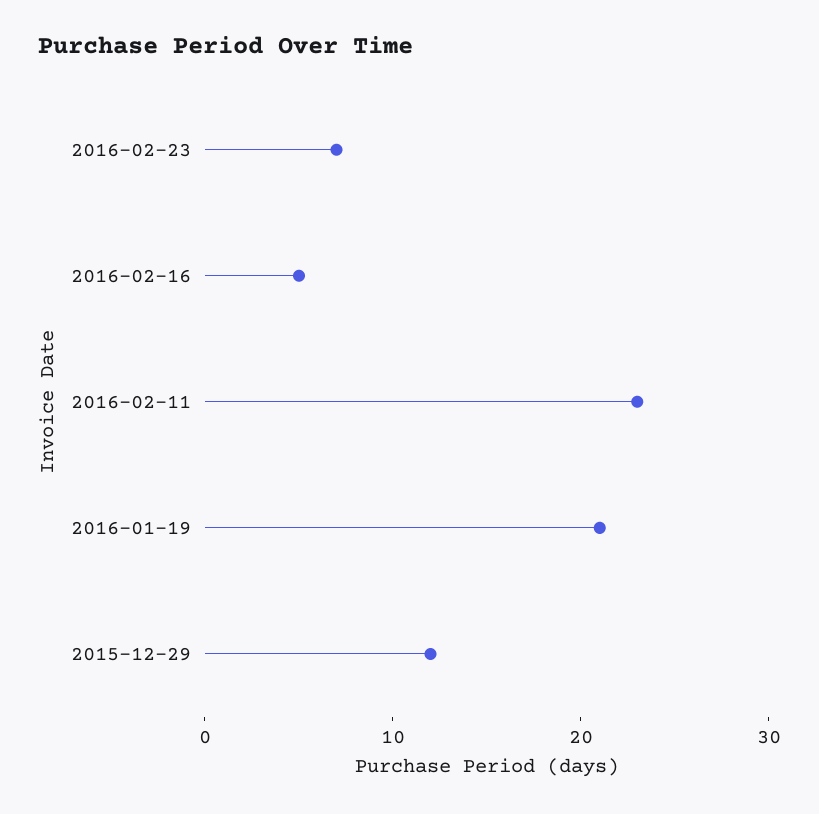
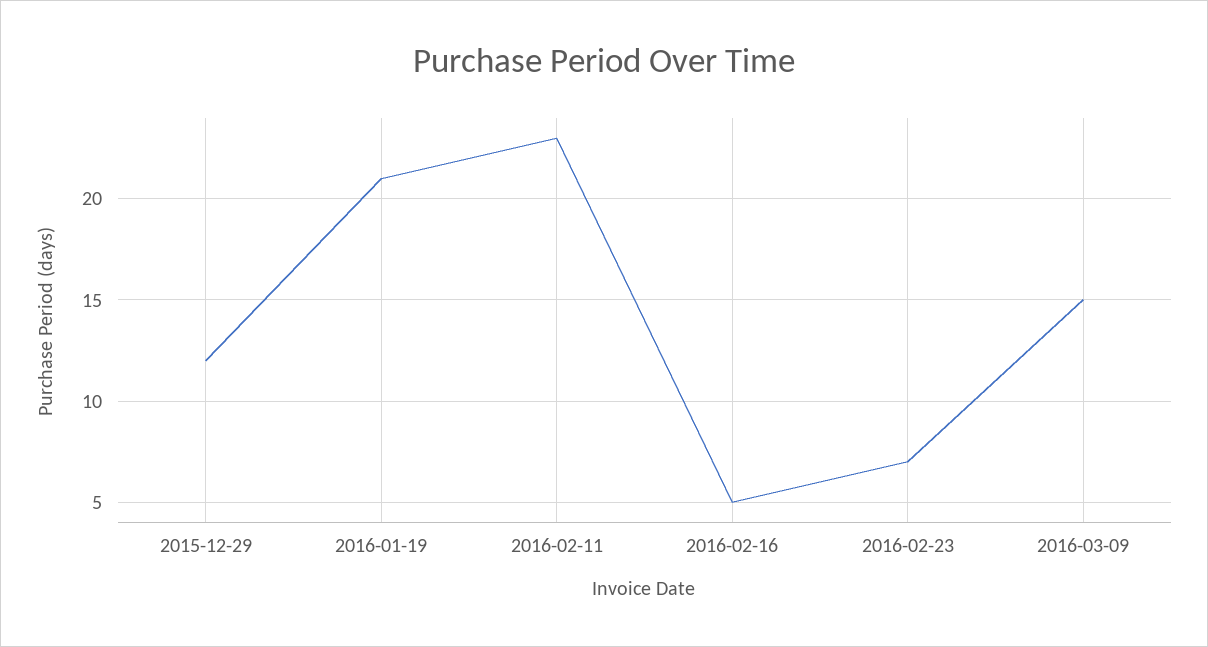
2016-03-09: none -> 15

